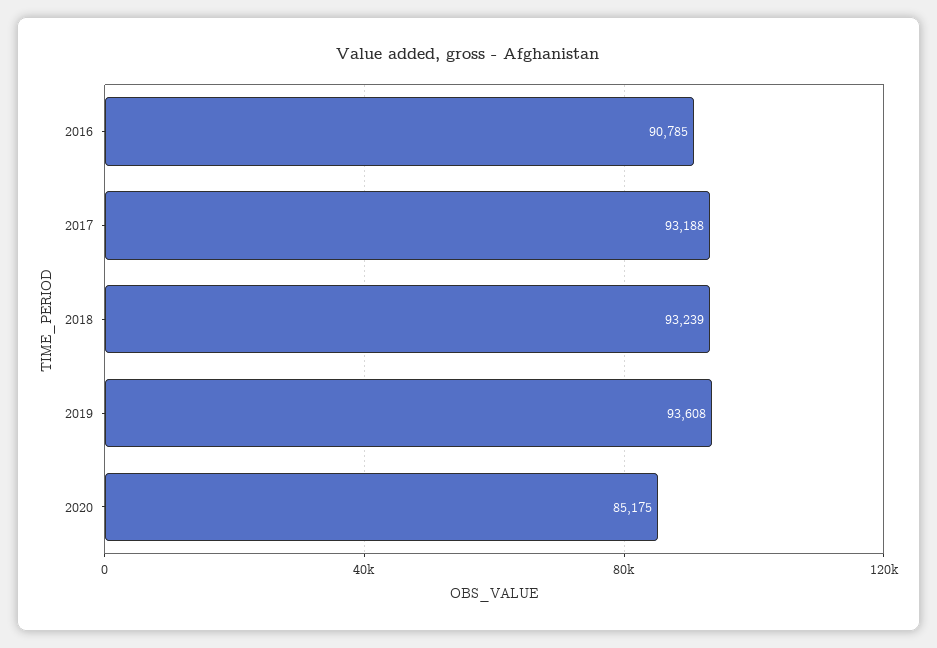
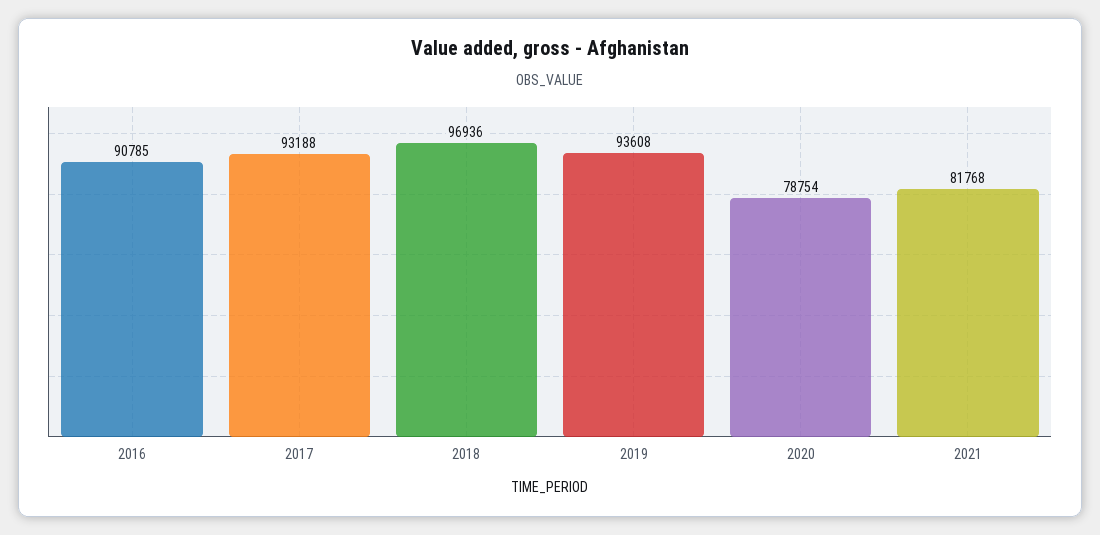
2018: 93239 -> 96936
2020: 85175 -> 78754
2021: none -> 81768

